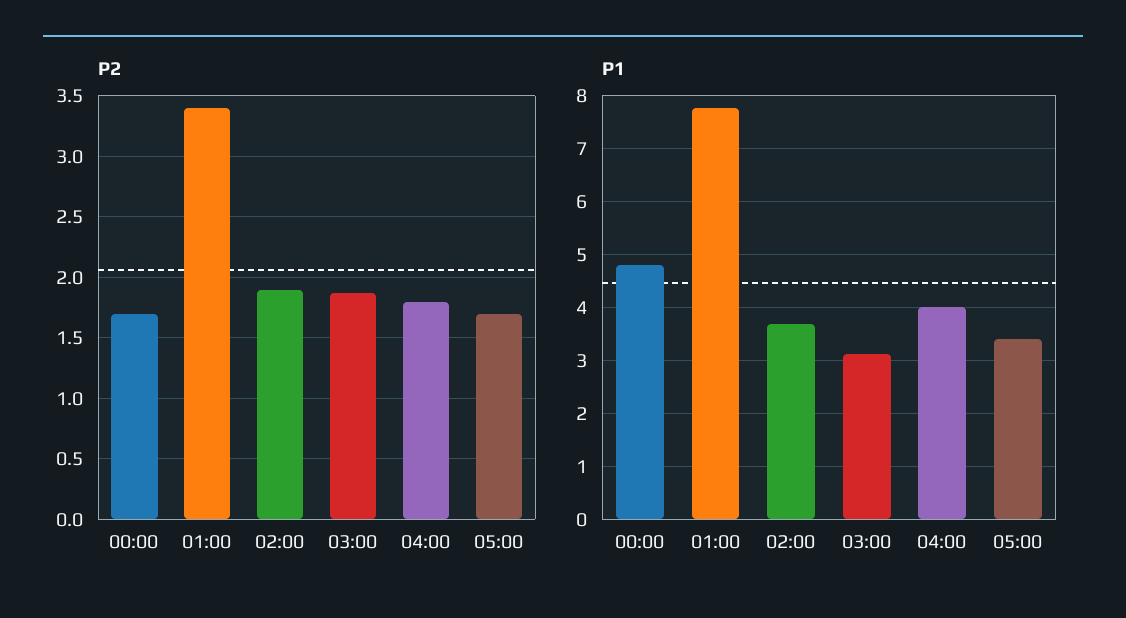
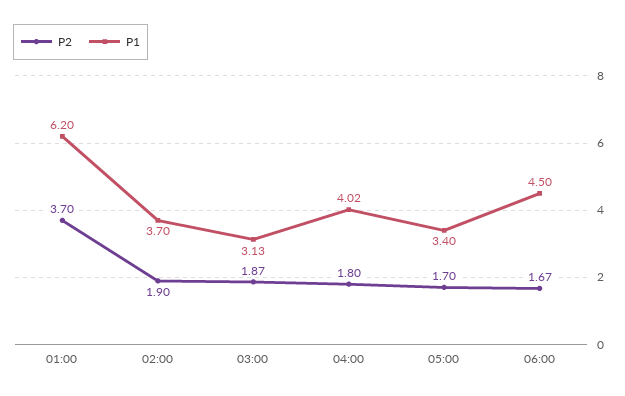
P2, 00:00: 1.7 -> none
P2, 01:00: 3.4 -> 3.7
P1, 00:00: 4.8 -> none
P1, 01:00: 7.8 -> 6.2
P2, 06:00: none -> 1.67
P1, 06:00: none -> 4.5

